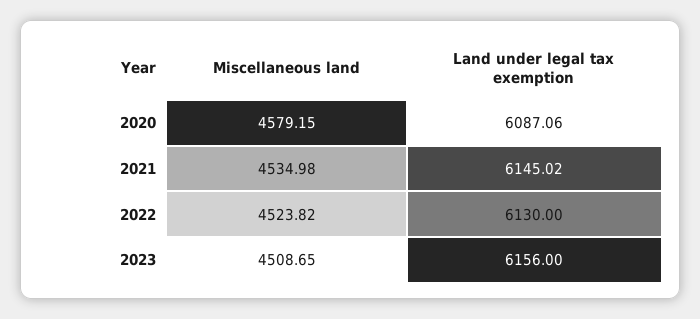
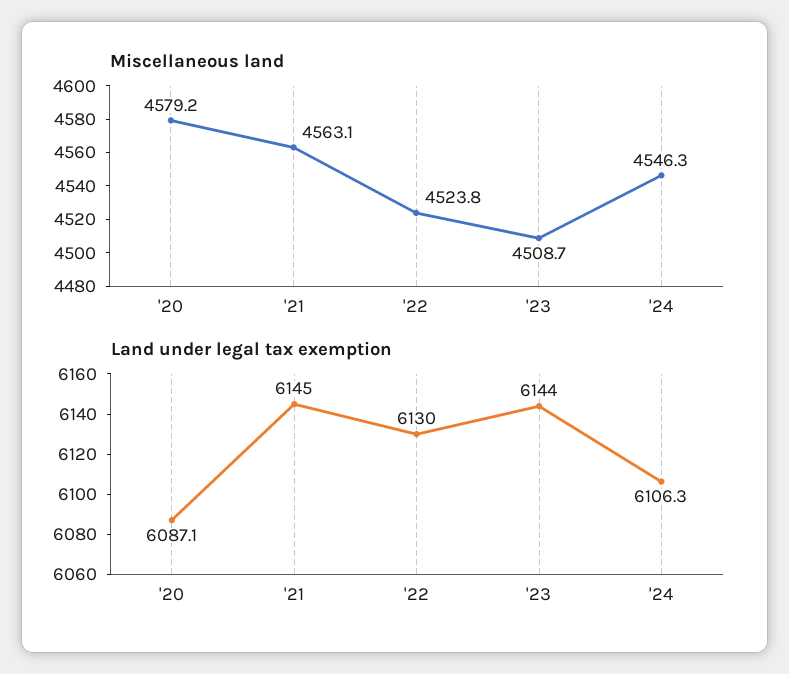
Miscellaneous land, 2021: 4534.98 -> 4563.1
Land under legal tax exemption, 2023: 6156 -> 6144
Miscellaneous land, '24: none -> 4546.3
Land under legal tax exemption, '24: none -> 6106.3

